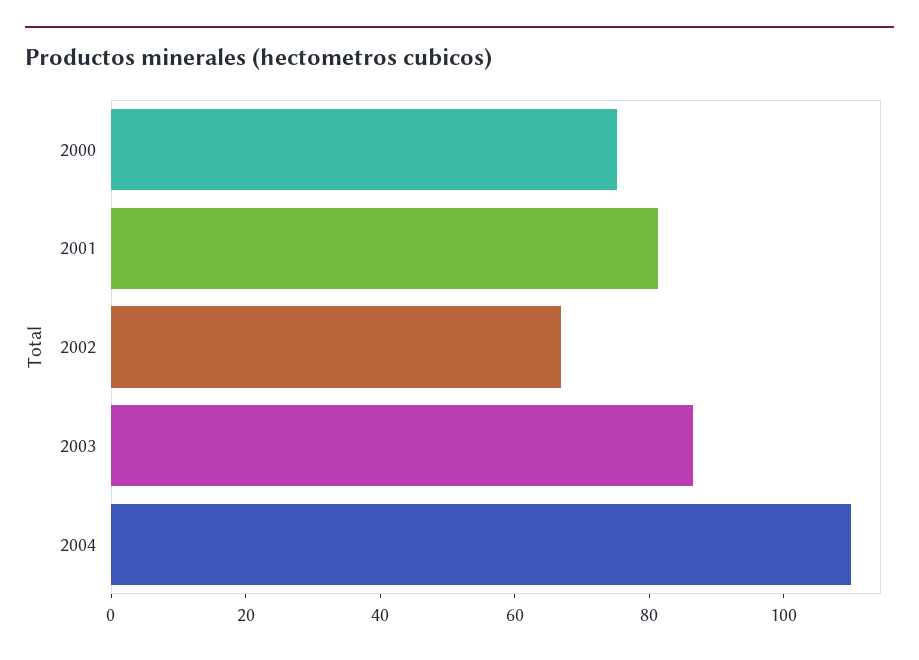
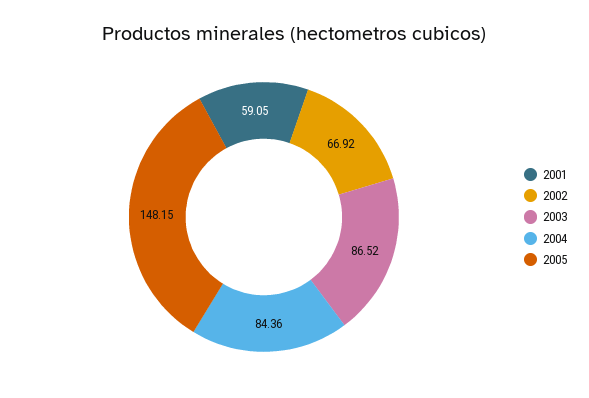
2000: 75 -> none
2001: 80 -> 59.05
2004: 110 -> 84.36
2005: none -> 148.15

